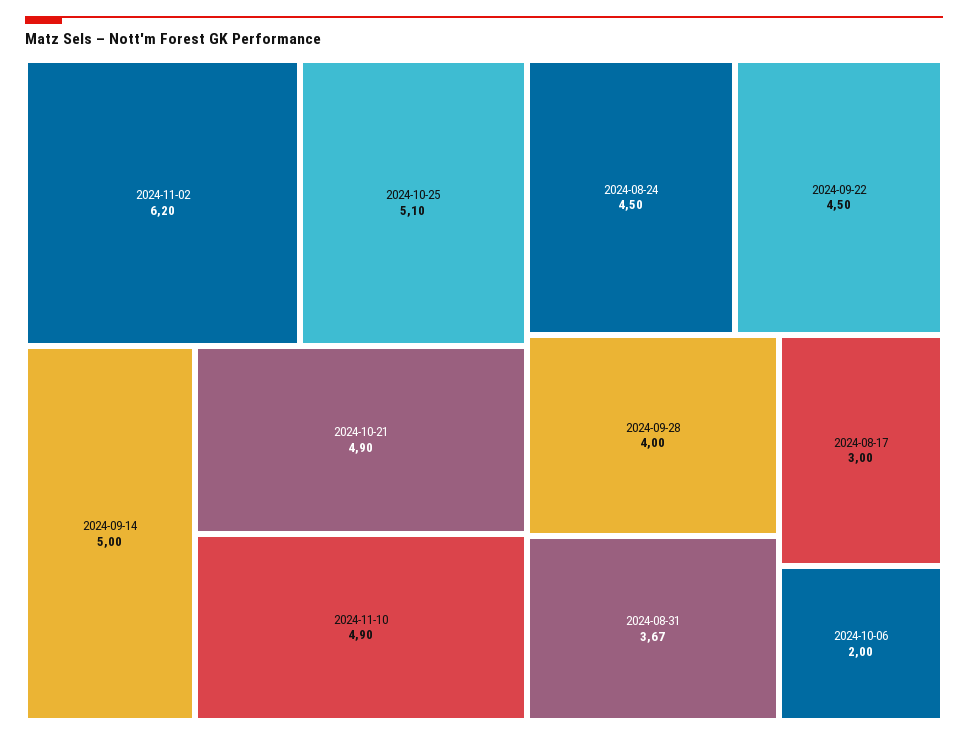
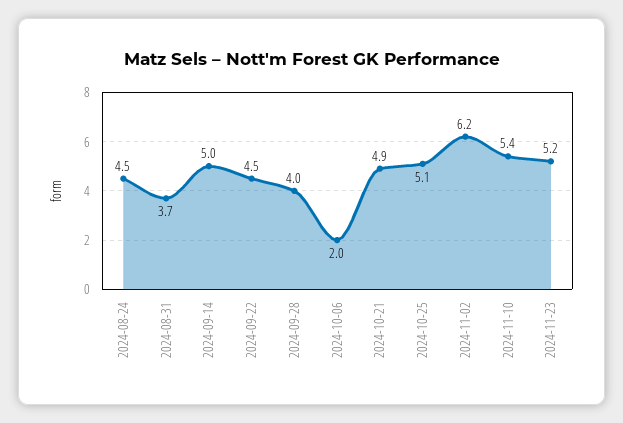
2024-11-10: 4.9 -> 5.4
2024-08-17: 3 -> none
2024-11-23: none -> 5.2

